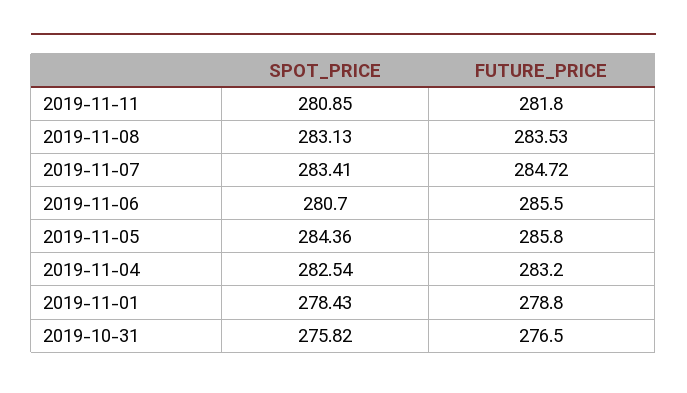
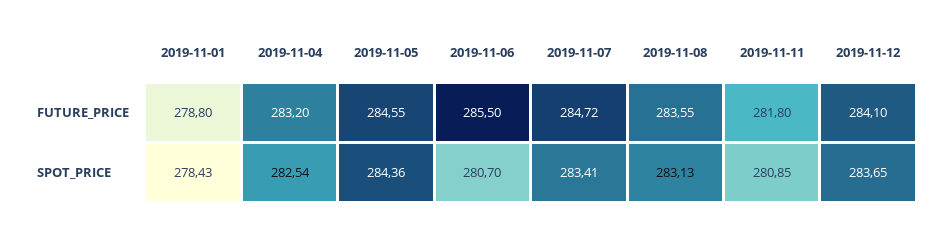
FUTURE_PRICE, 2019-11-08: 283.53 -> 283.55
FUTURE_PRICE, 2019-11-05: 285.8 -> 284.55
SPOT_PRICE, 2019-10-31: 275.82 -> none
FUTURE_PRICE, 2019-10-31: 276.5 -> none
FUTURE_PRICE, 2019-11-12: none -> 284.1
SPOT_PRICE, 2019-11-12: none -> 283.65

